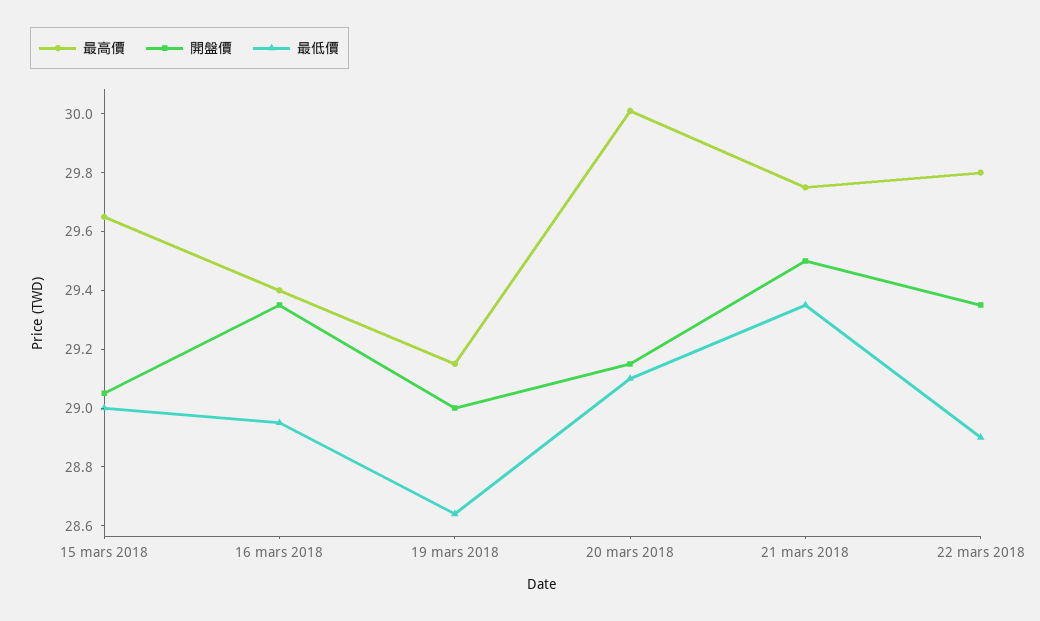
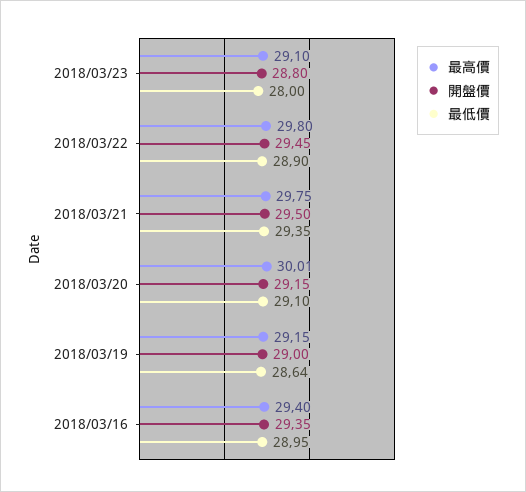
最高價, 15 mars 2018: 29.65 -> none
開盤價, 15 mars 2018: 29.05 -> none
最低價, 15 mars 2018: 29 -> none
開盤價, 22 mars 2018: 29.35 -> 29.45
最高價, 2018/03/23: none -> 29.1
開盤價, 2018/03/23: none -> 28.8
最低價, 2018/03/23: none -> 28

